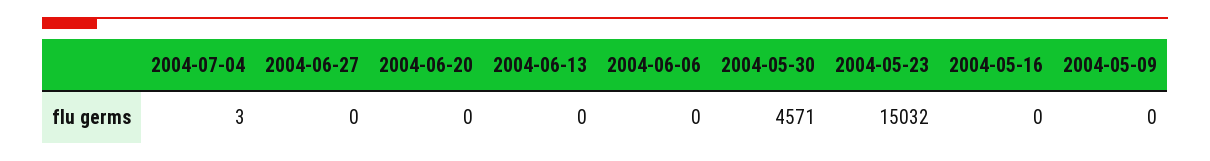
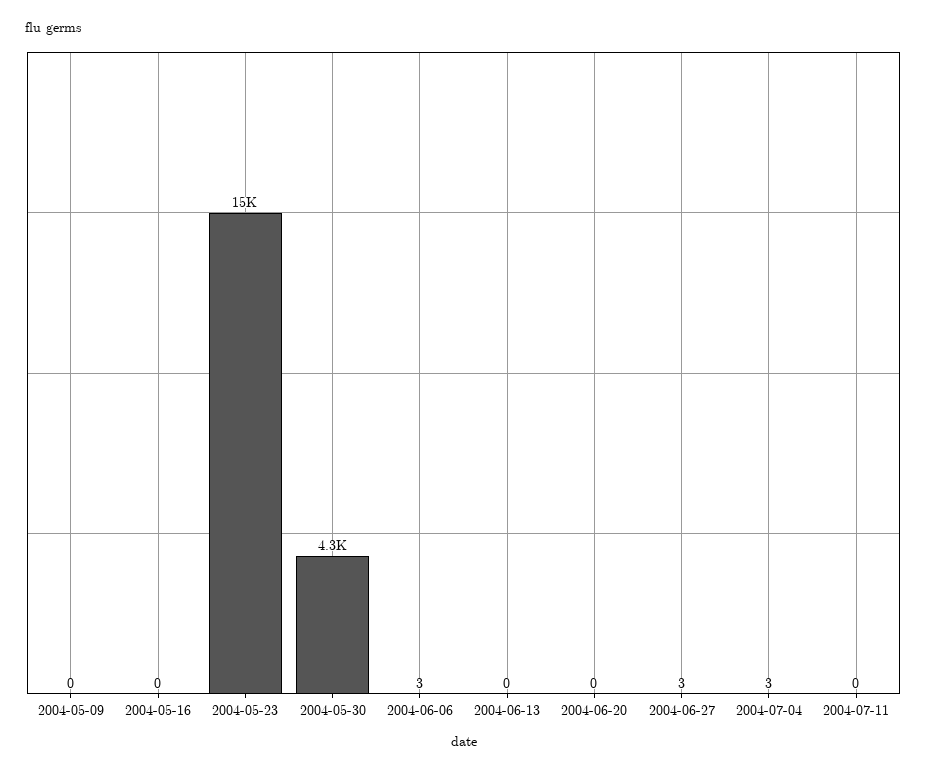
2004-06-27: 0 -> 3
2004-06-06: 0 -> 3
2004-05-30: 4571 -> 4300
2004-07-11: none -> 0

